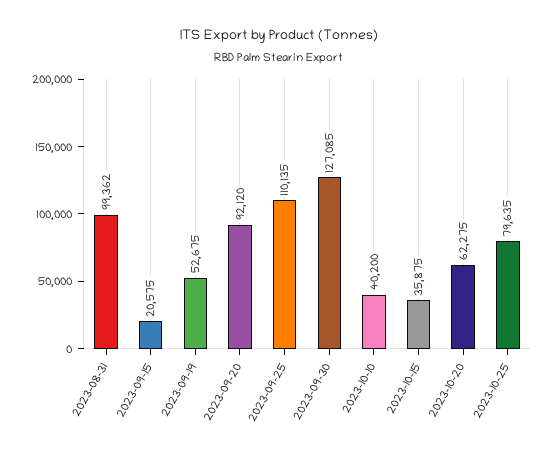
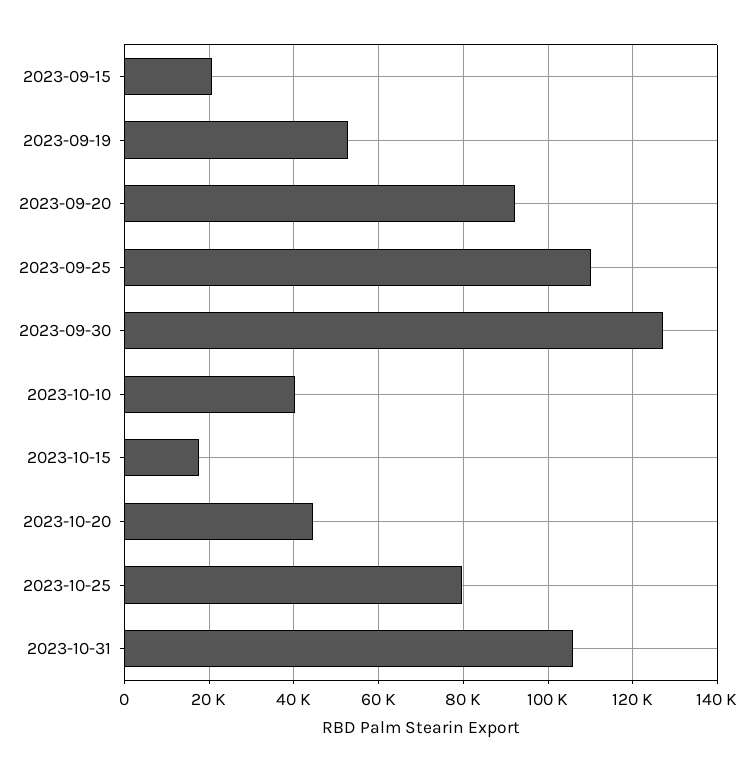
2023-08-31: 99362 -> none
2023-10-15: 35875 -> 18000
2023-10-20: 62275 -> 44000
2023-10-31: none -> 106000

